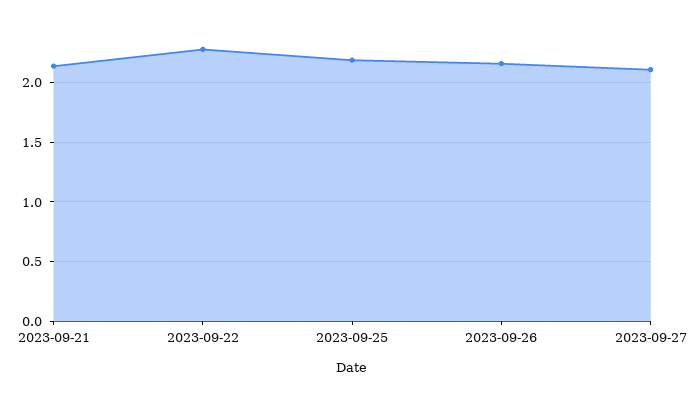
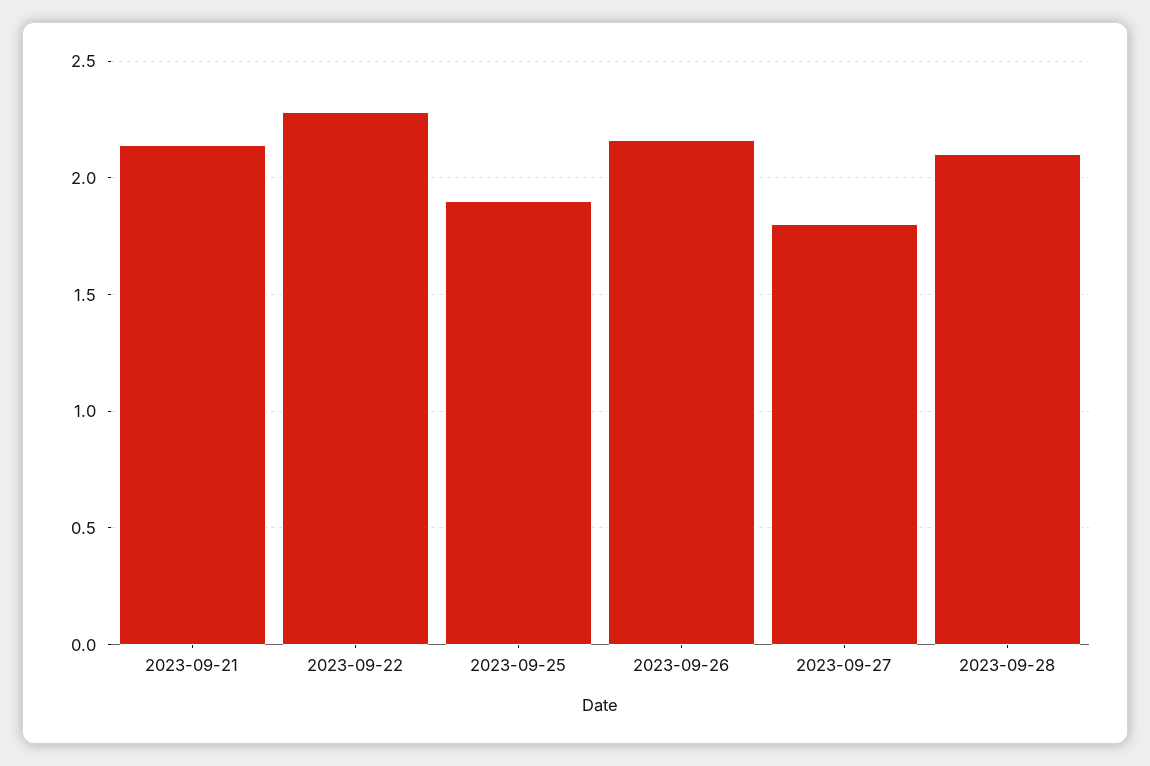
2023-09-25: 2.2 -> 1.9
2023-09-27: 2.1 -> 1.8
2023-09-28: none -> 2.1

